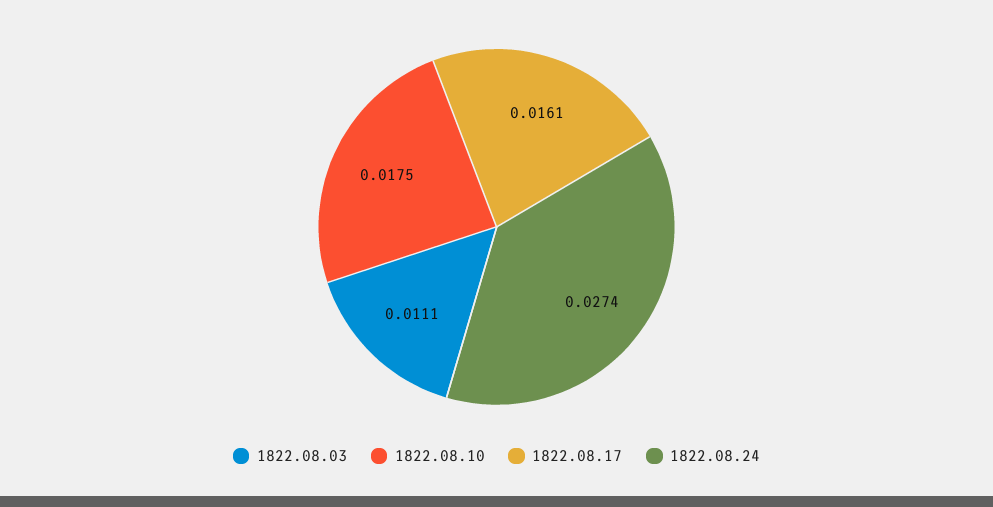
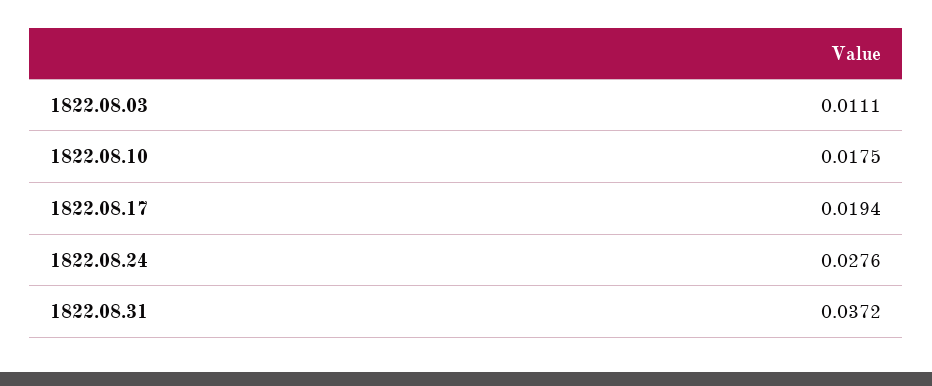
1822.08.17: 0.0161 -> 0.0194
1822.08.24: 0.0274 -> 0.0276
1822.08.31: none -> 0.0372

